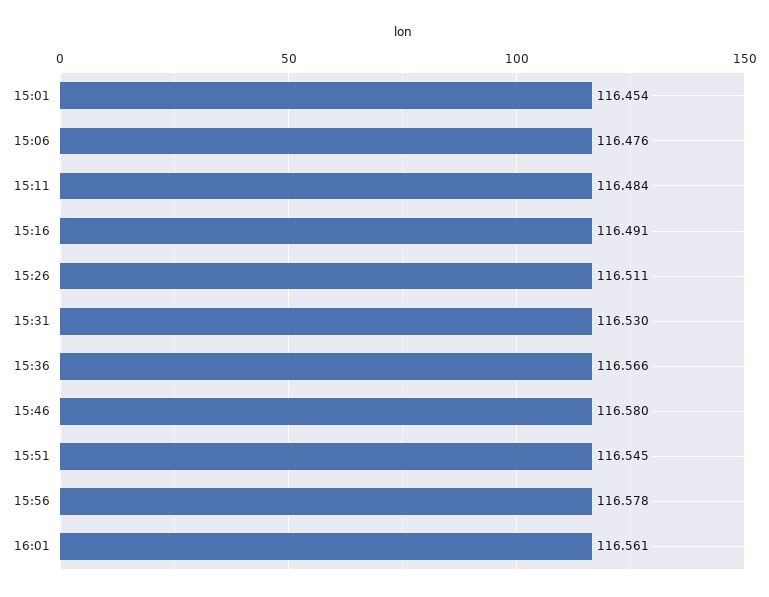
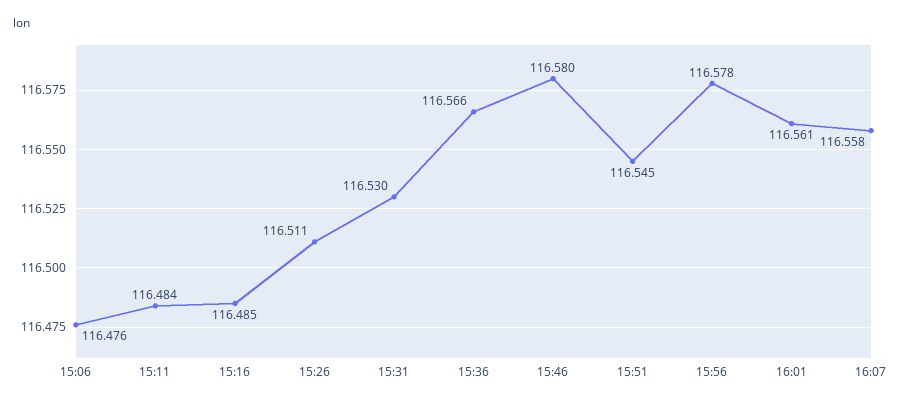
15:01: 116.454 -> none
15:16: 116.491 -> 116.485
16:07: none -> 116.558

